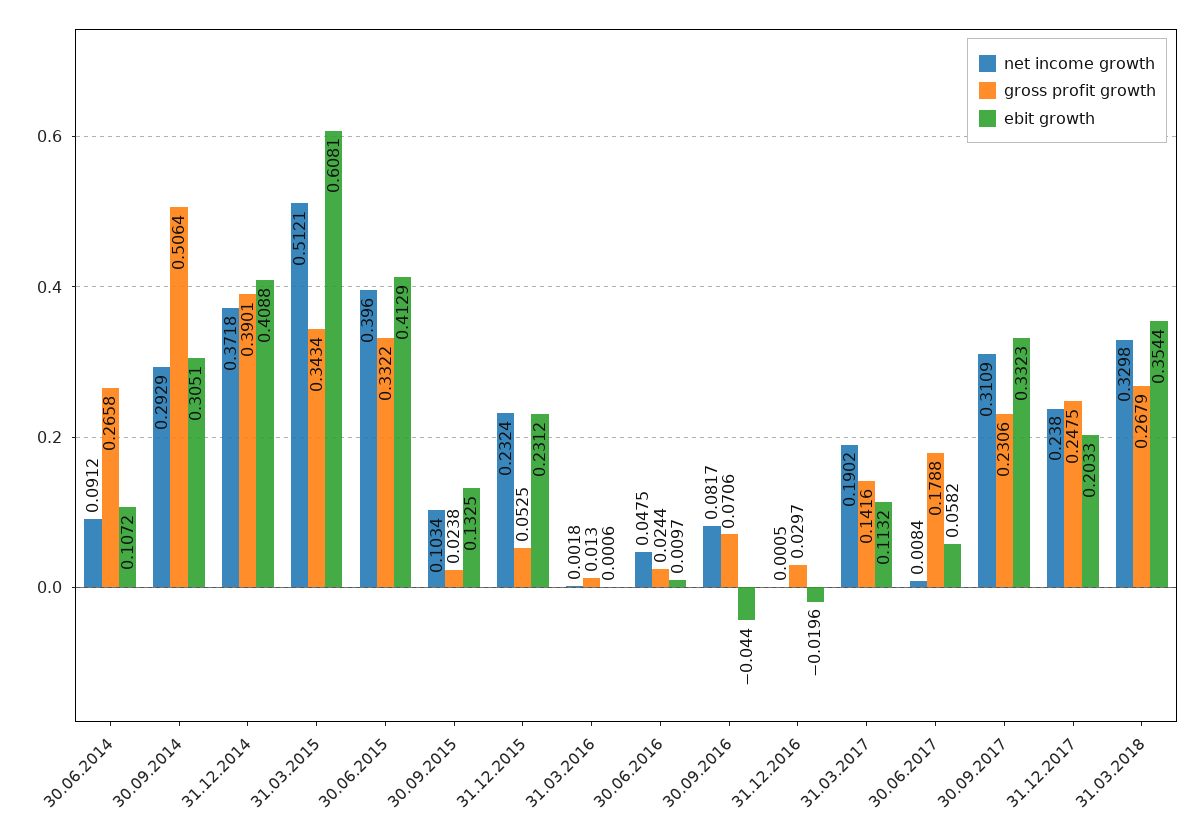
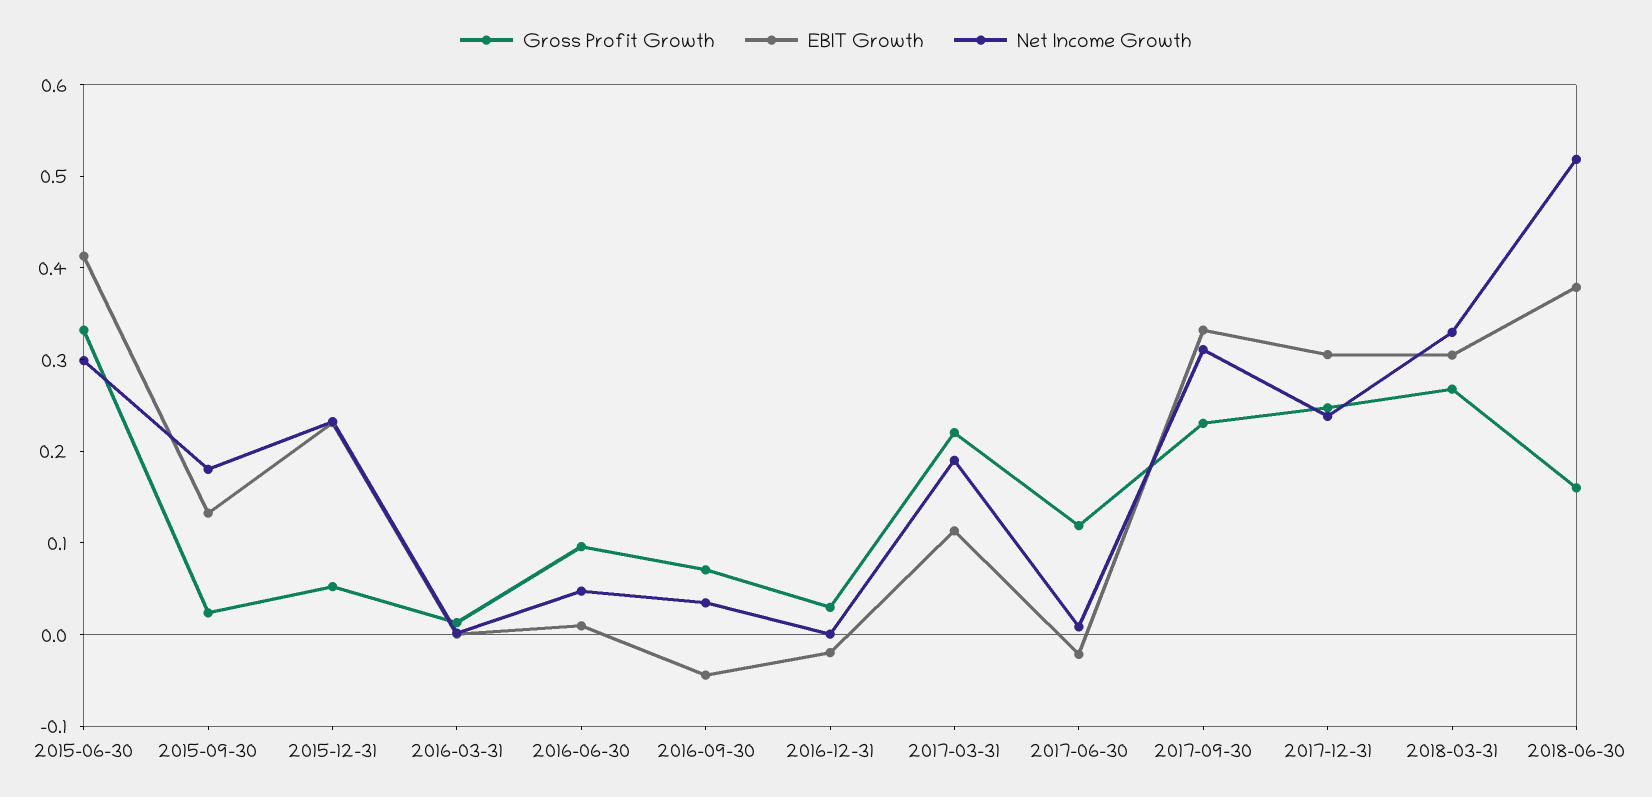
net income growth, 30.06.2014: 0.0912 -> none
gross profit growth, 30.06.2014: 0.2658 -> none
ebit growth, 30.06.2014: 0.1072 -> none
net income growth, 30.09.2014: 0.2929 -> none
gross profit growth, 30.09.2014: 0.5064 -> none
ebit growth, 30.09.2014: 0.3051 -> none
net income growth, 31.12.2014: 0.3718 -> none
gross profit growth, 31.12.2014: 0.3901 -> none
ebit growth, 31.12.2014: 0.4088 -> none
net income growth, 31.03.2015: 0.5121 -> none
gross profit growth, 31.03.2015: 0.3434 -> none
ebit growth, 31.03.2015: 0.6081 -> none
net income growth, 30.06.2015: 0.396 -> 0.3
net income growth, 30.09.2015: 0.1034 -> 0.18
gross profit growth, 30.06.2016: 0.0244 -> 0.1
net income growth, 30.09.2016: 0.0817 -> 0.04
gross profit growth, 31.03.2017: 0.1416 -> 0.22
gross profit growth, 30.06.2017: 0.1788 -> 0.12
ebit growth, 30.06.2017: 0.0582 -> -0.02
ebit growth, 31.12.2017: 0.2033 -> 0.3
ebit growth, 31.03.2018: 0.3544 -> 0.3
gross profit growth, 2018-06-30: none -> 0.16
ebit growth, 2018-06-30: none -> 0.38
net income growth, 2018-06-30: none -> 0.52

